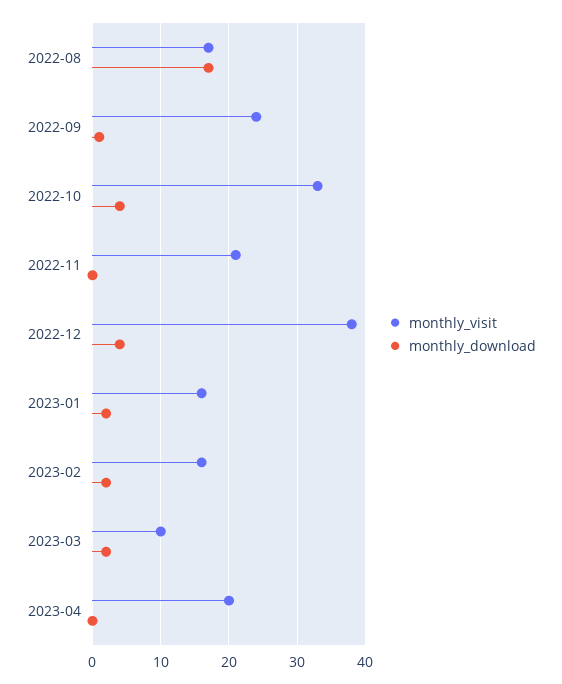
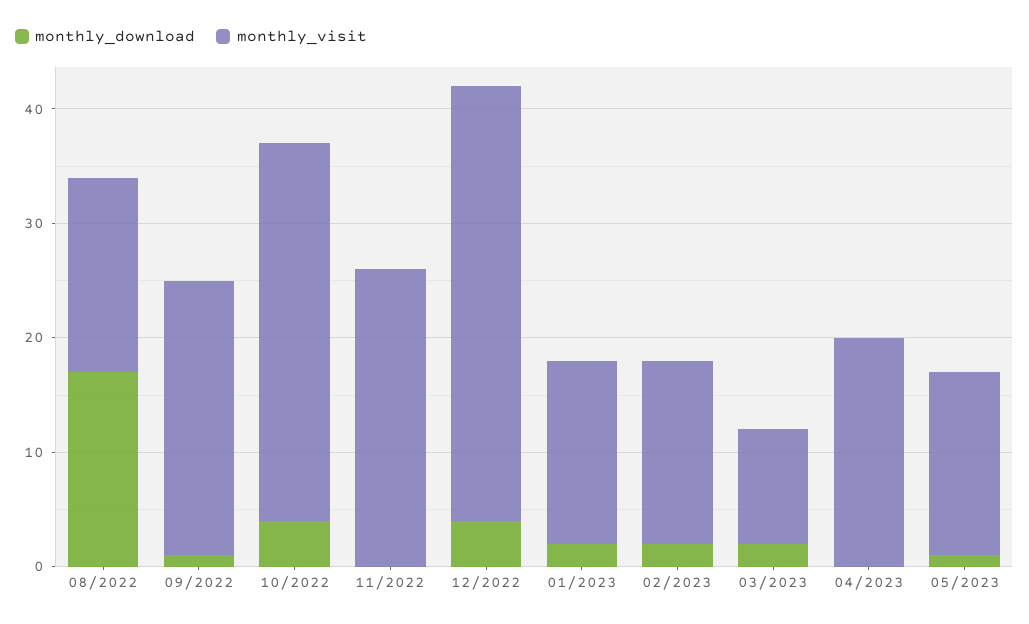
monthly_visit, 2022-11: 21 -> 26
monthly_download, 05/2023: none -> 1
monthly_visit, 05/2023: none -> 16

